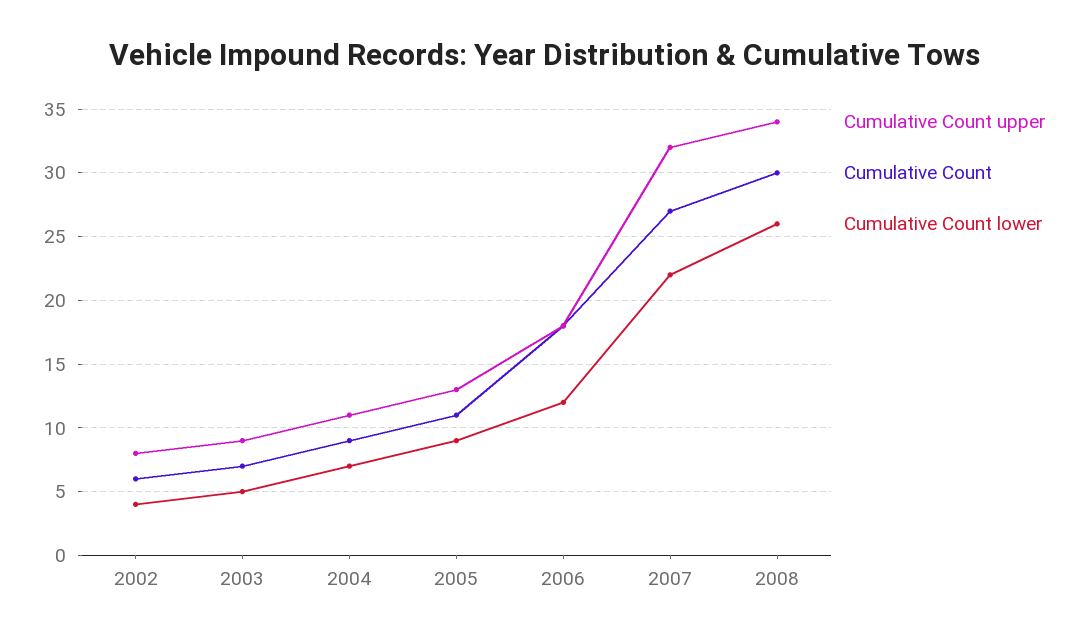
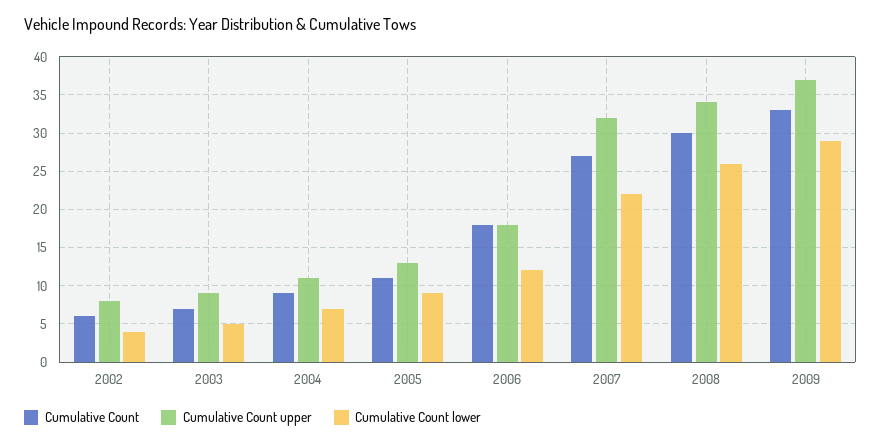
Cumulative Count, 2009: none -> 33
Cumulative Count upper, 2009: none -> 37
Cumulative Count lower, 2009: none -> 29

